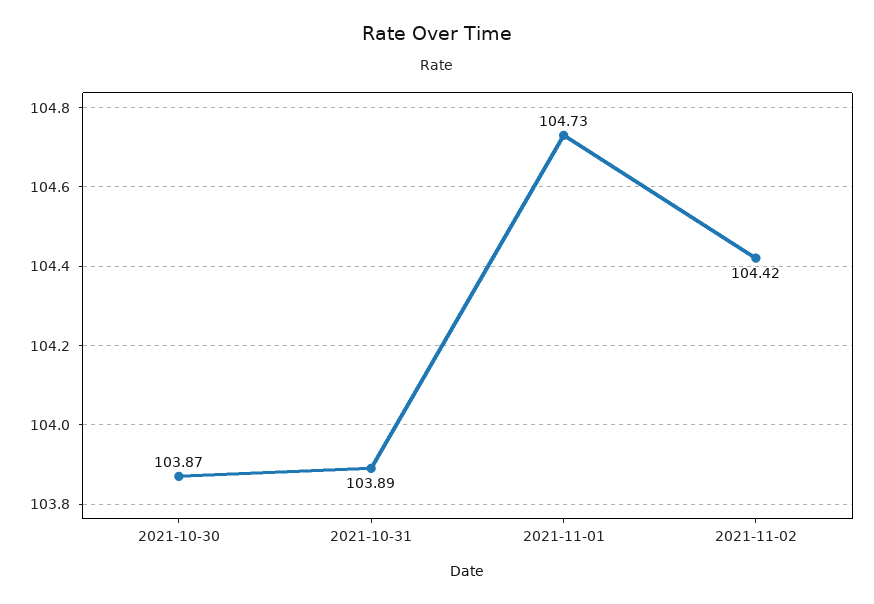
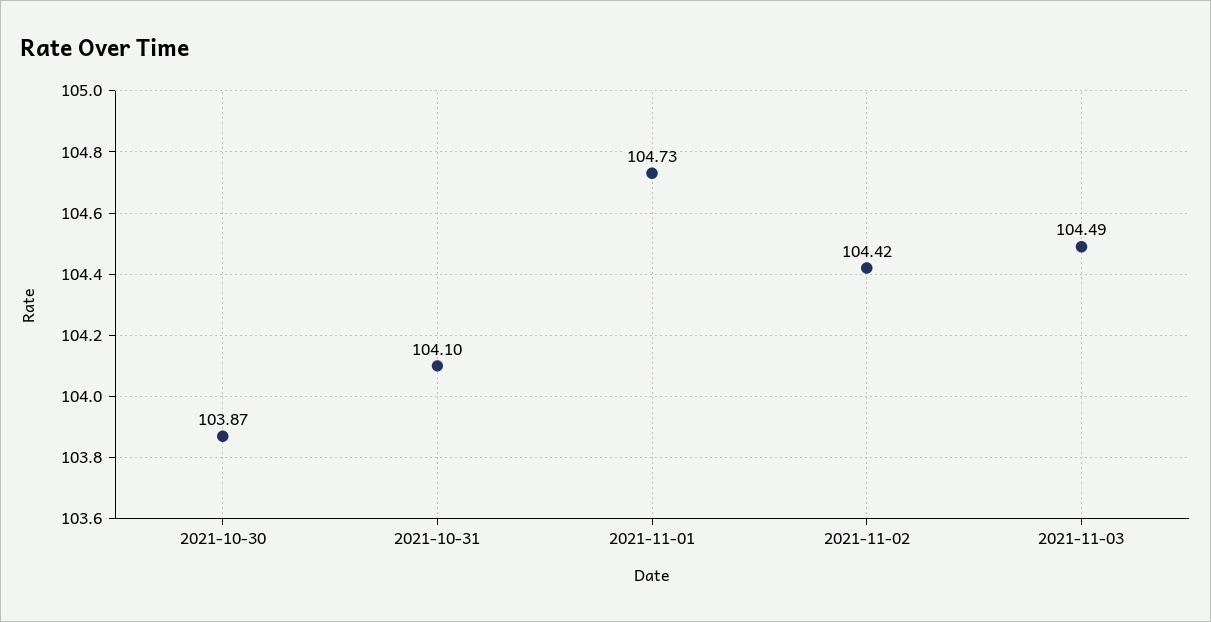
2021-10-31: 103.89 -> 104.1
2021-11-03: none -> 104.49

